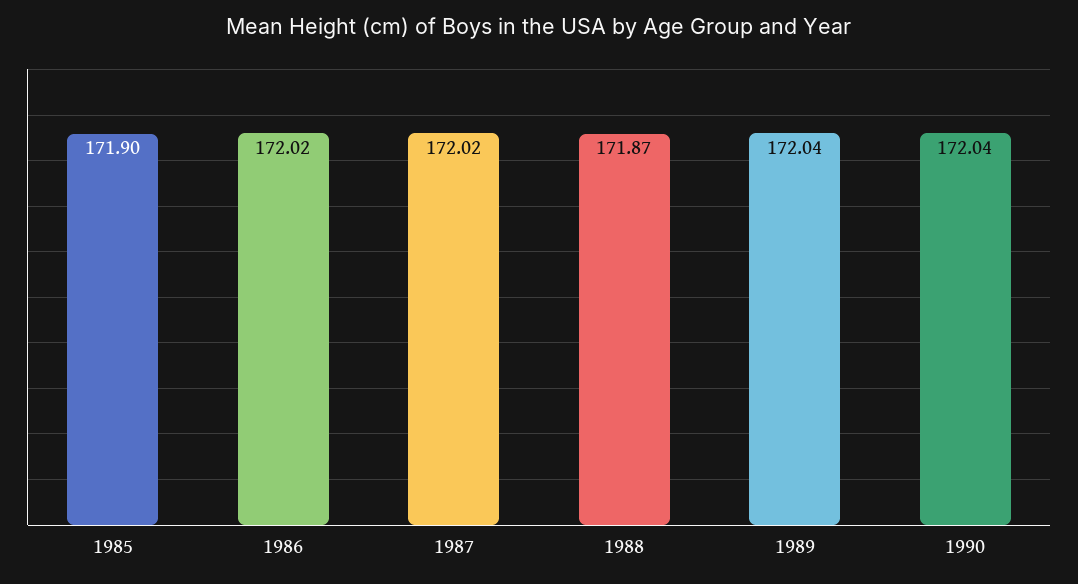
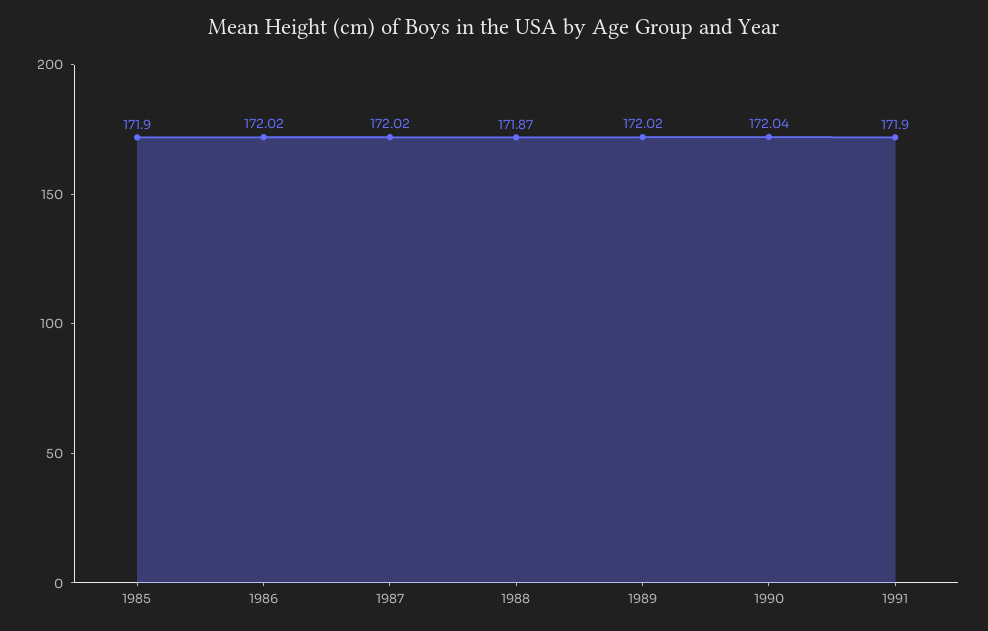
1989: 172.04 -> 172.02
1991: none -> 171.9

